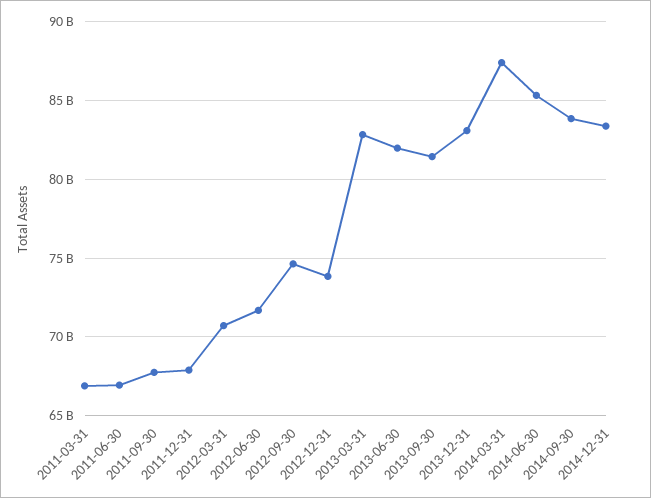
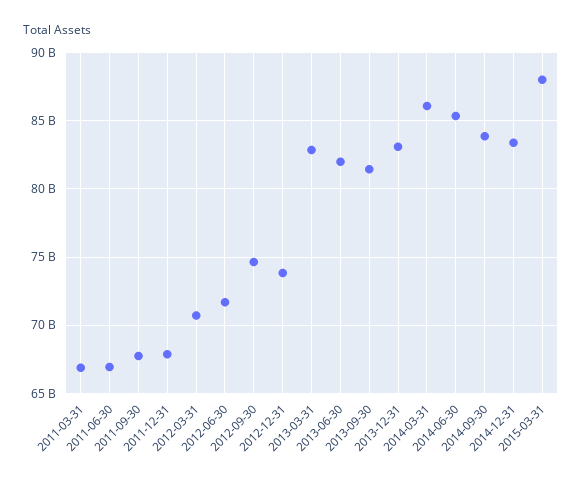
2014-03-31: 87500000000 -> 86000000000
2015-03-31: none -> 88000000000

